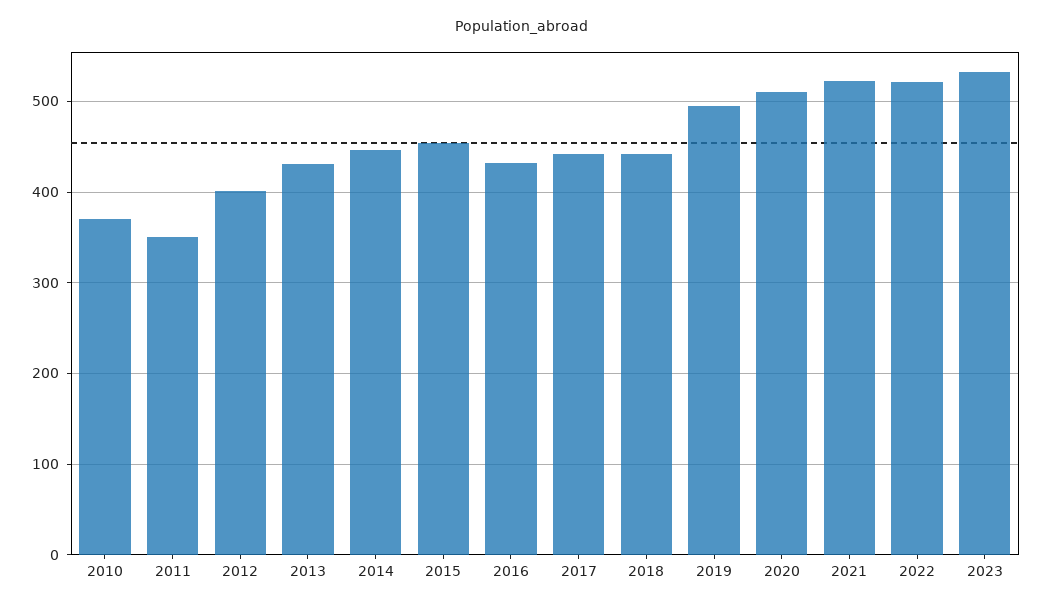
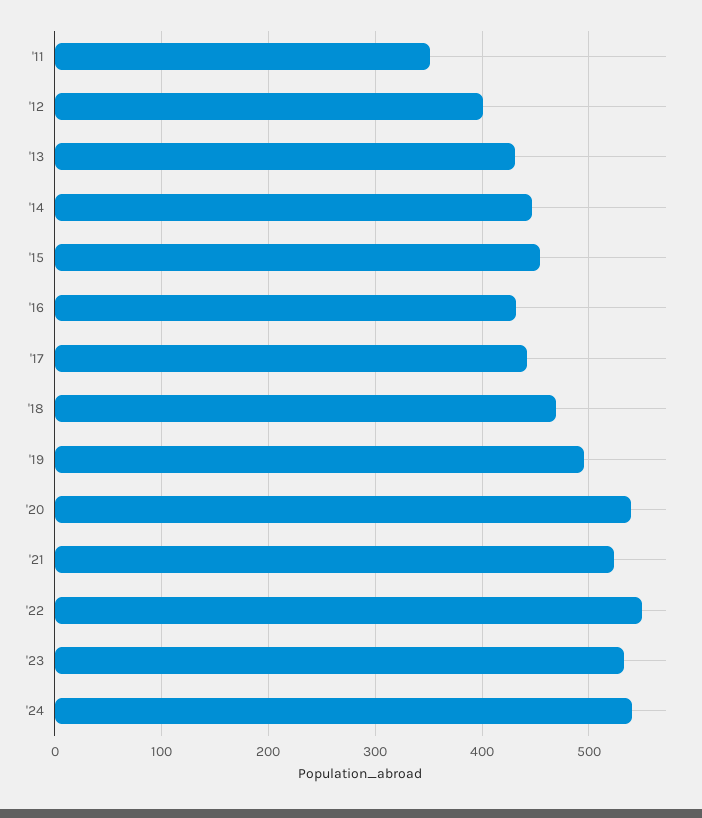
2010: 370 -> none
2018: 440 -> 470
2020: 510 -> 540
2022: 520 -> 550
'24: none -> 540

